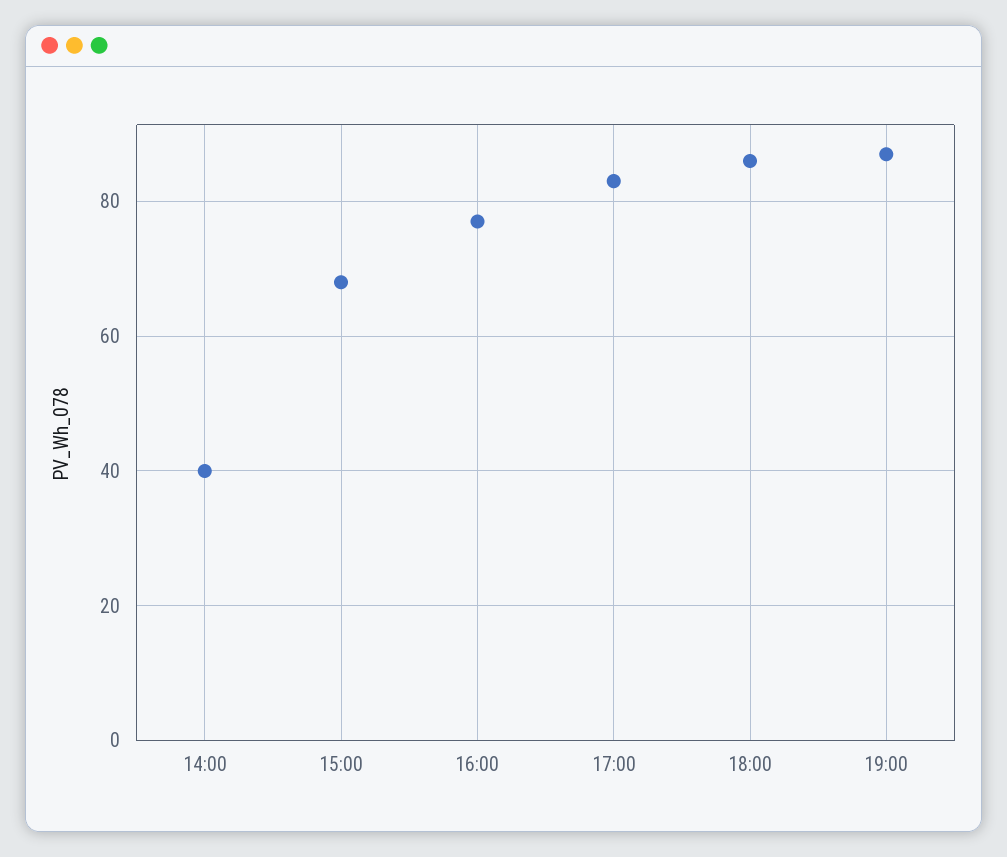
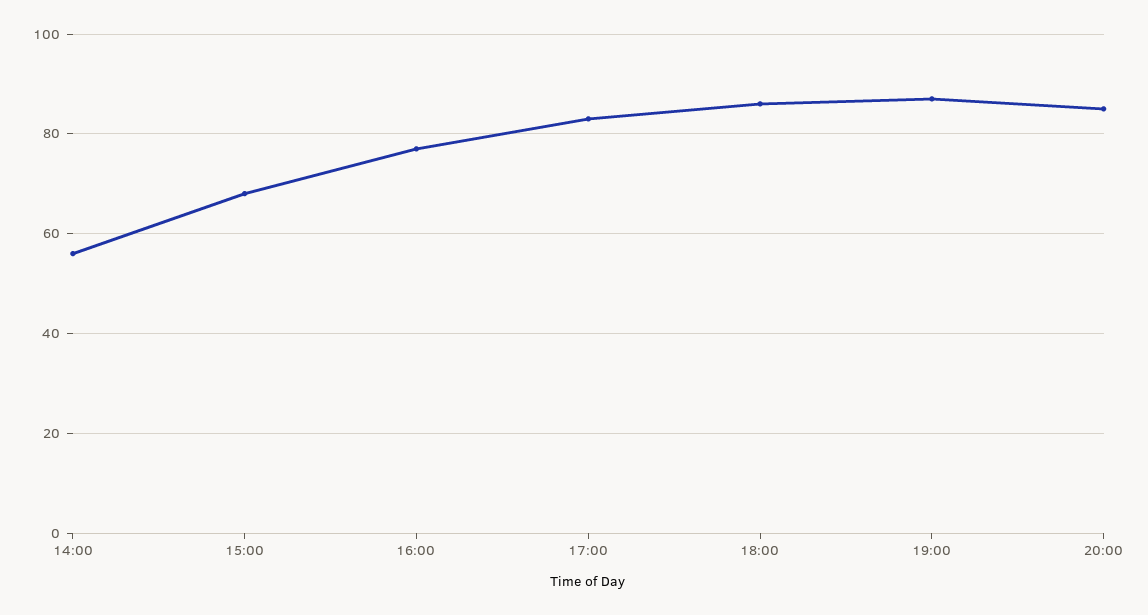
14:00: 40 -> 55
20:00: none -> 85

